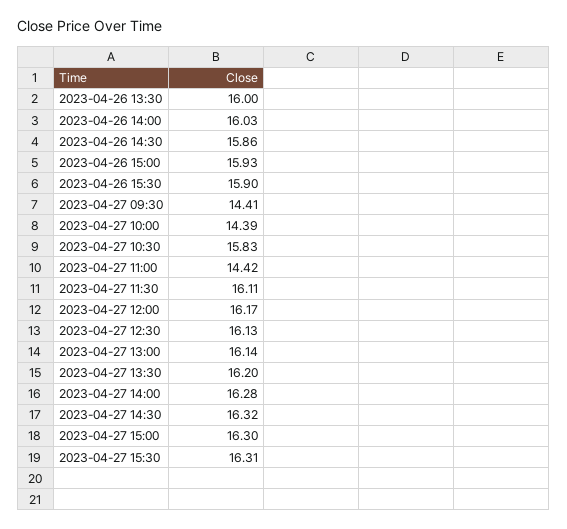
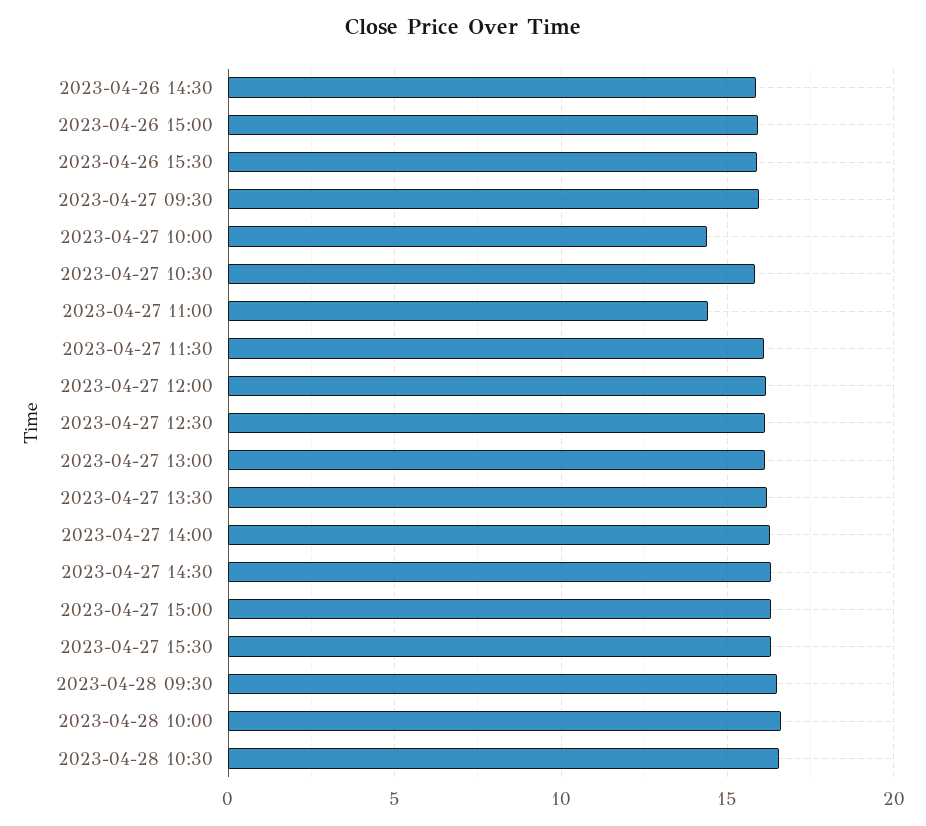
2023-04-26 13:30: 16 -> none
2023-04-26 14:00: 16.03 -> none
2023-04-27 09:30: 14.41 -> 16
2023-04-28 09:30: none -> 16.5
2023-04-28 10:00: none -> 16.5
2023-04-28 10:30: none -> 16.5

